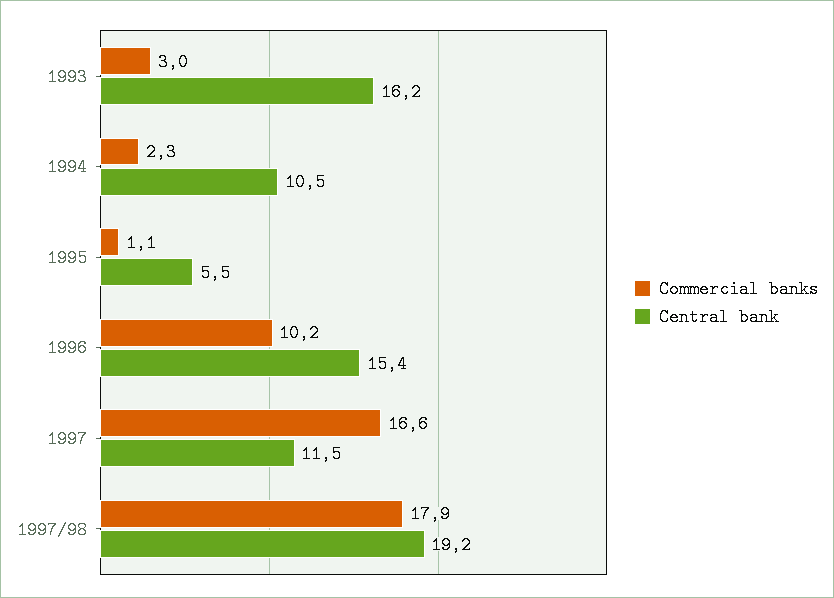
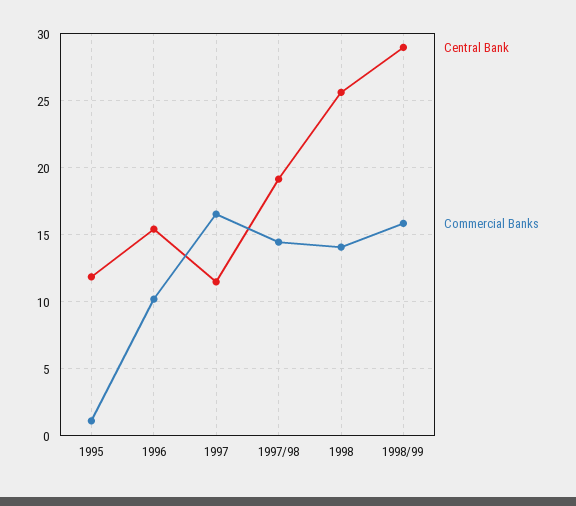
Commercial banks, 1993: 3 -> none
Central bank, 1993: 16.2 -> none
Commercial banks, 1994: 2.3 -> none
Central bank, 1994: 10.5 -> none
Central bank, 1995: 5.5 -> 12
Commercial banks, 1997/98: 17.9 -> 14.5
Central bank, 1998: none -> 25.5
Commercial banks, 1998: none -> 14
Central bank, 1998/99: none -> 29
Commercial banks, 1998/99: none -> 16

